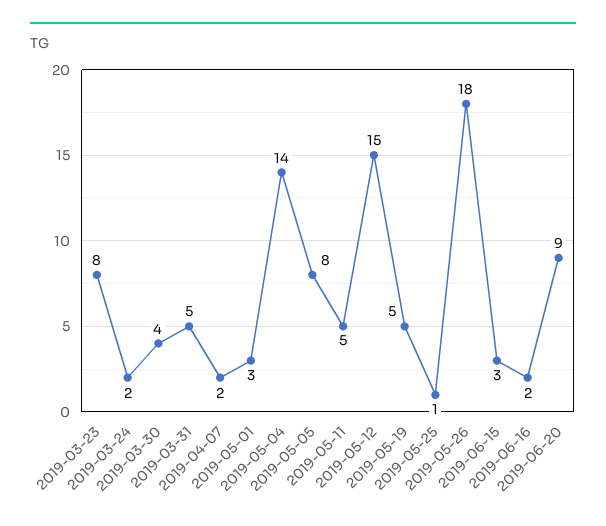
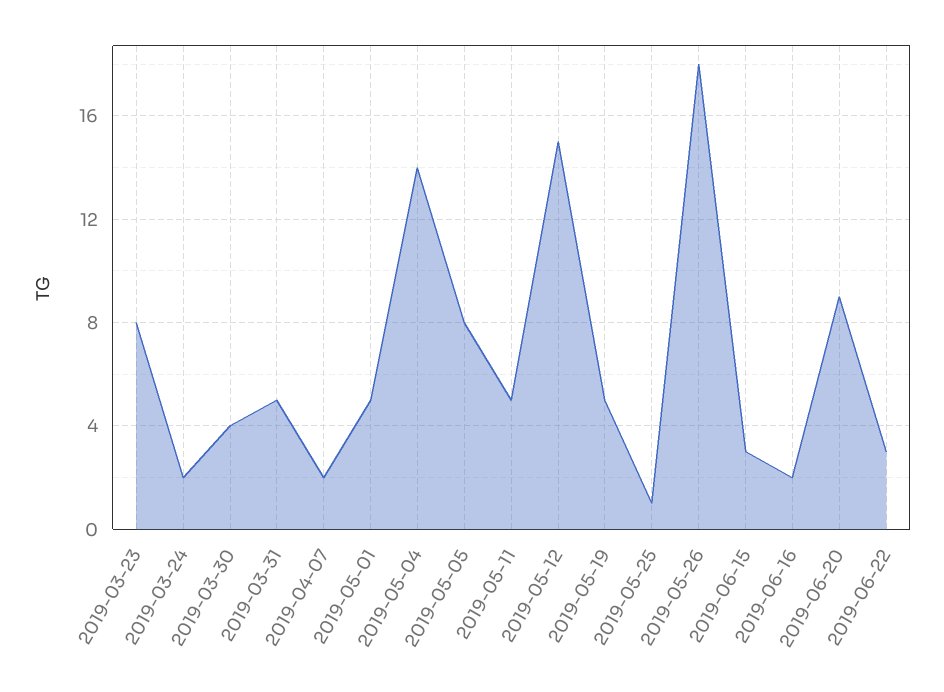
2019-05-01: 3 -> 5
2019-06-22: none -> 3

